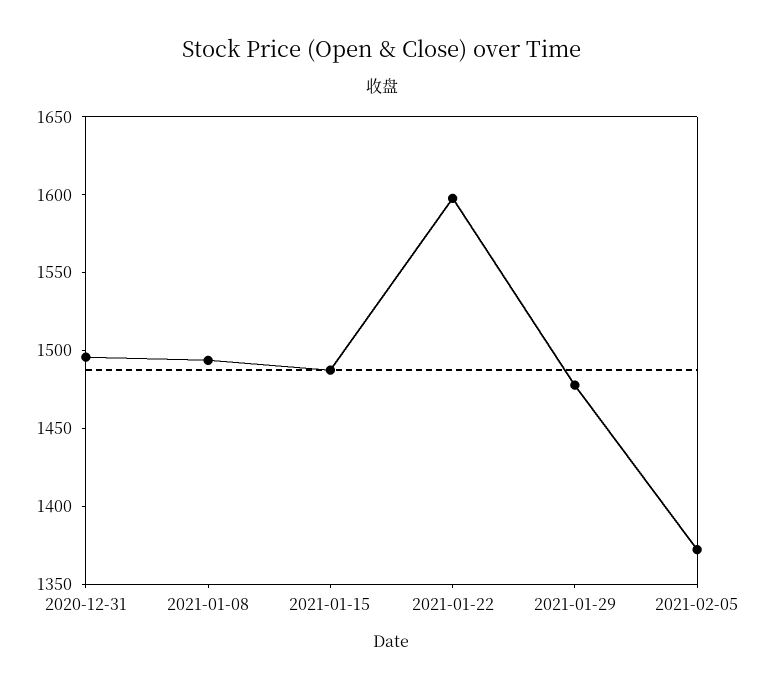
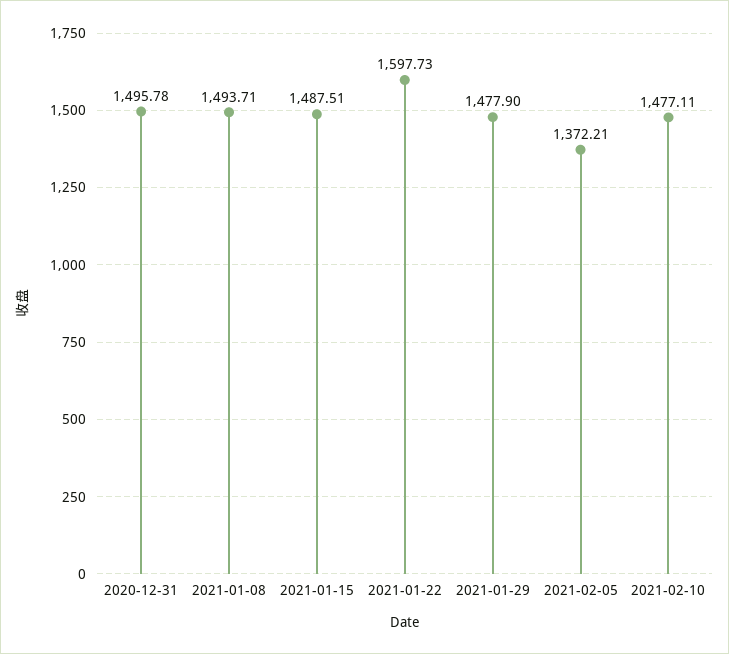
2021-02-10: none -> 1477.11

